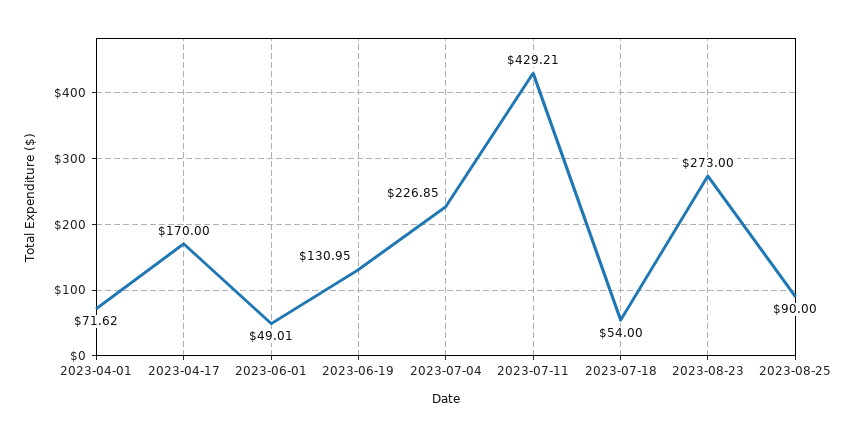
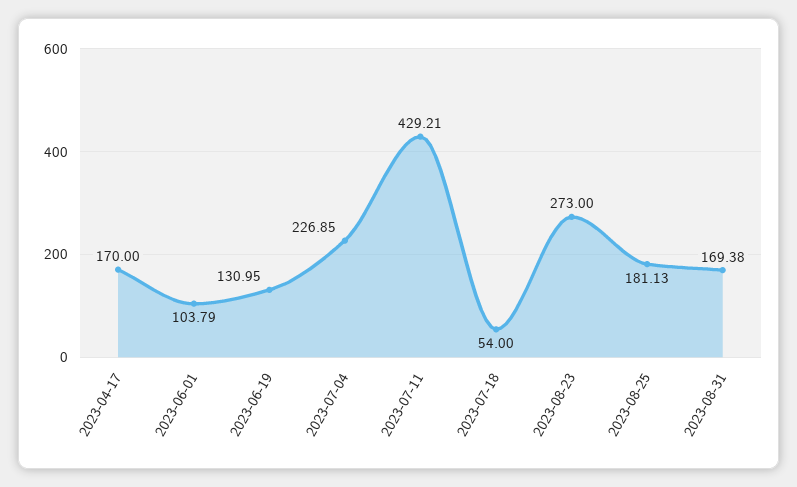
2023-04-01: 71.62 -> none
2023-06-01: 49.01 -> 103.79
2023-08-25: 90 -> 181.13
2023-08-31: none -> 169.38

